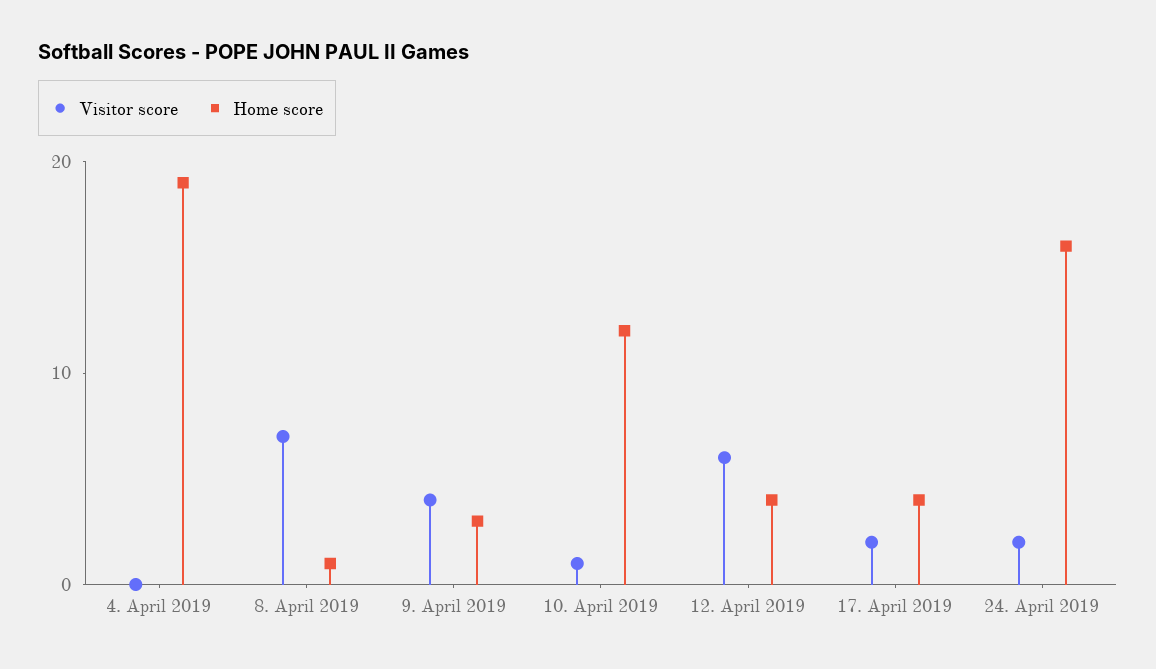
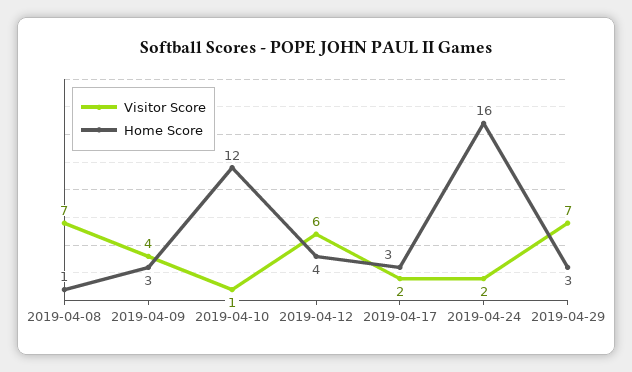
Visitor score, 4. April 2019: 0 -> none
Home score, 4. April 2019: 19 -> none
Home score, 17. April 2019: 4 -> 3
Visitor score, 2019-04-29: none -> 7
Home score, 2019-04-29: none -> 3

